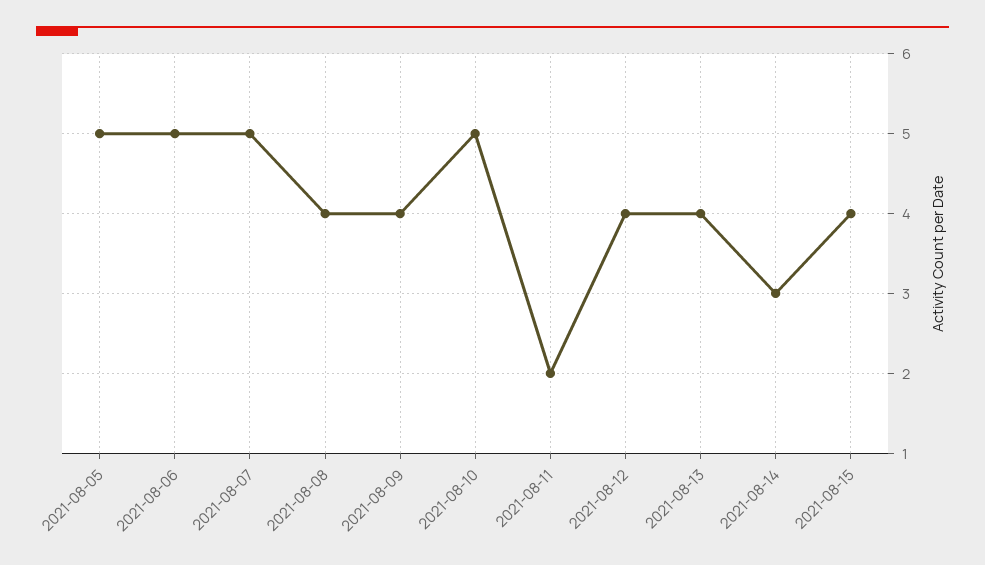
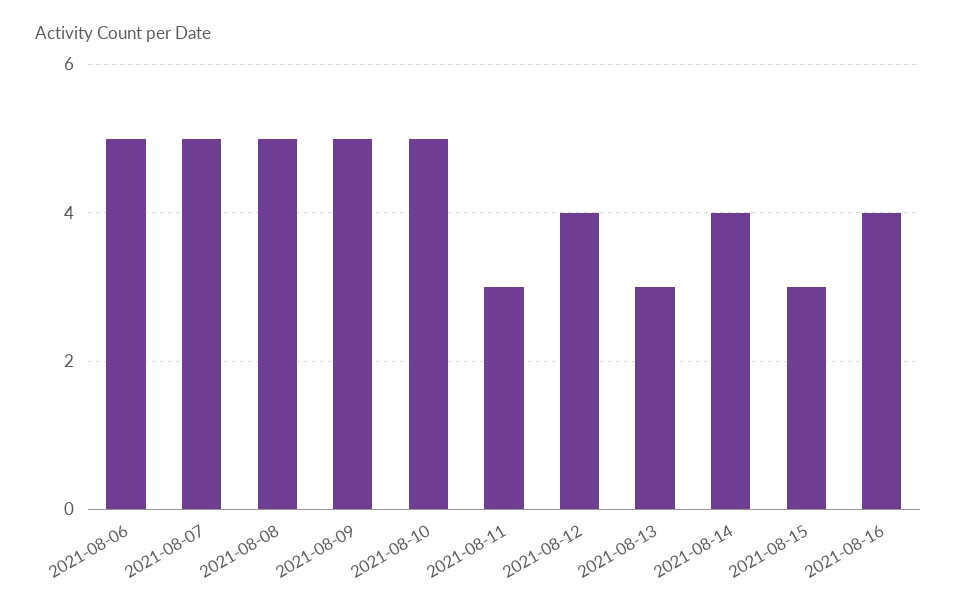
2021-08-05: 5 -> none
2021-08-08: 4 -> 5
2021-08-09: 4 -> 5
2021-08-11: 2 -> 3
2021-08-13: 4 -> 3
2021-08-14: 3 -> 4
2021-08-15: 4 -> 3
2021-08-16: none -> 4

